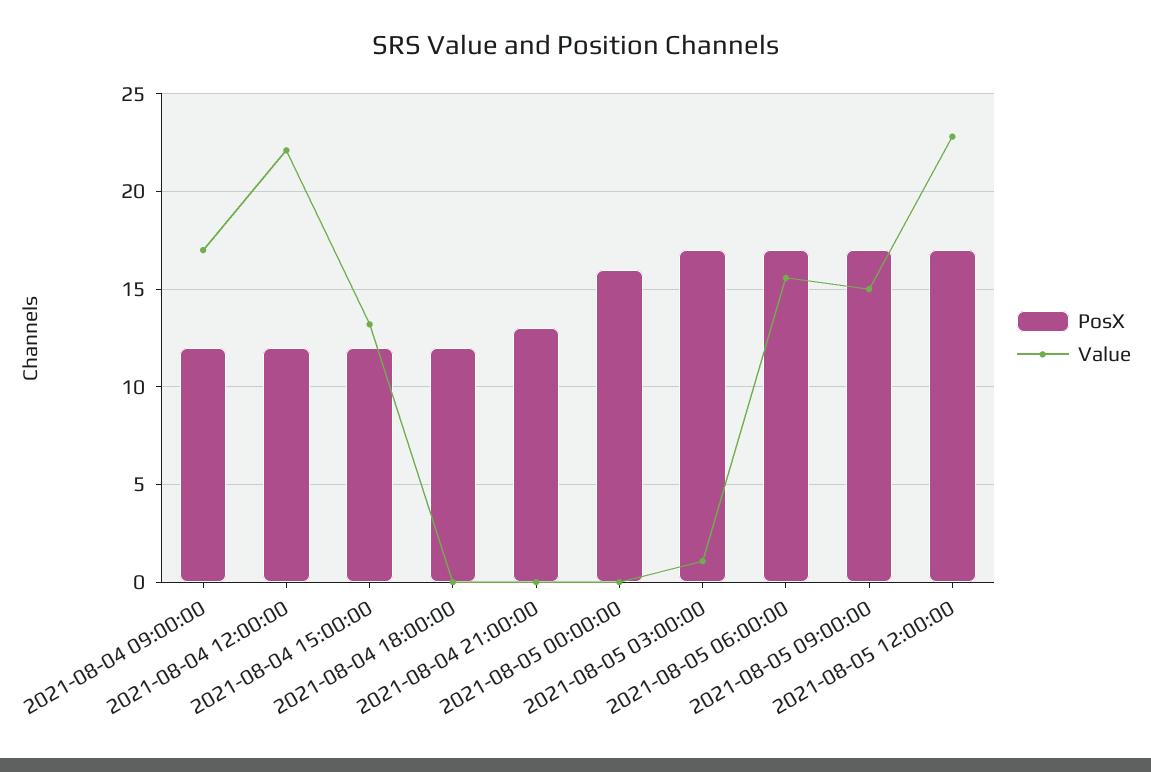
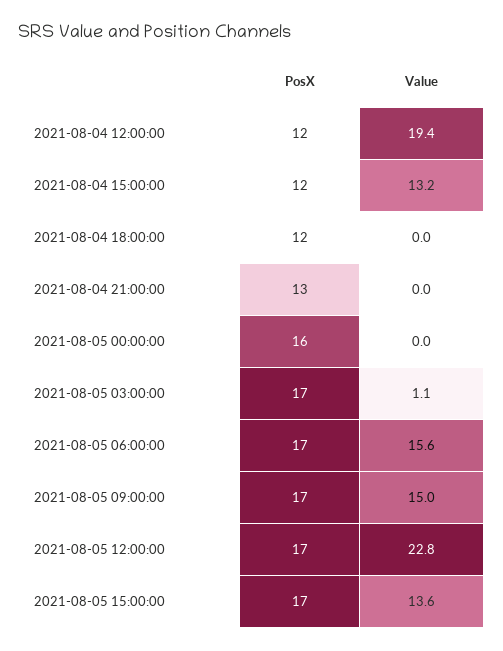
PosX, 2021-08-04 09:00:00: 12 -> none
Value, 2021-08-04 09:00:00: 17 -> none
Value, 2021-08-04 12:00:00: 22 -> 19.4
PosX, 2021-08-05 15:00:00: none -> 17
Value, 2021-08-05 15:00:00: none -> 13.6

